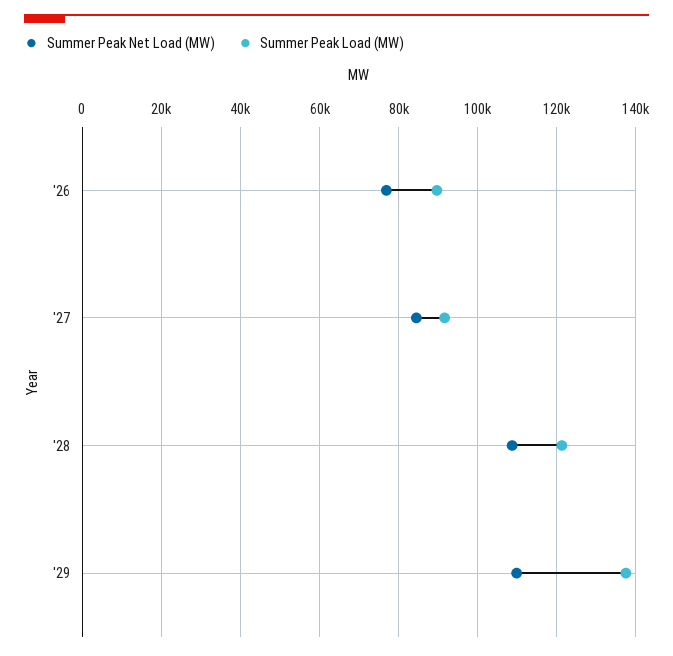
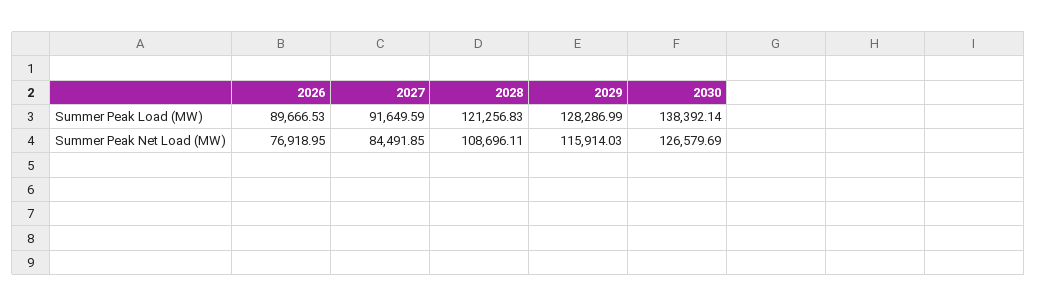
Summer Peak Net Load (MW), '29: 110000 -> 115914.03
Summer Peak Load (MW), '29: 138000 -> 128286.99
Summer Peak Load (MW), 2030: none -> 138392.14
Summer Peak Net Load (MW), 2030: none -> 126579.69

